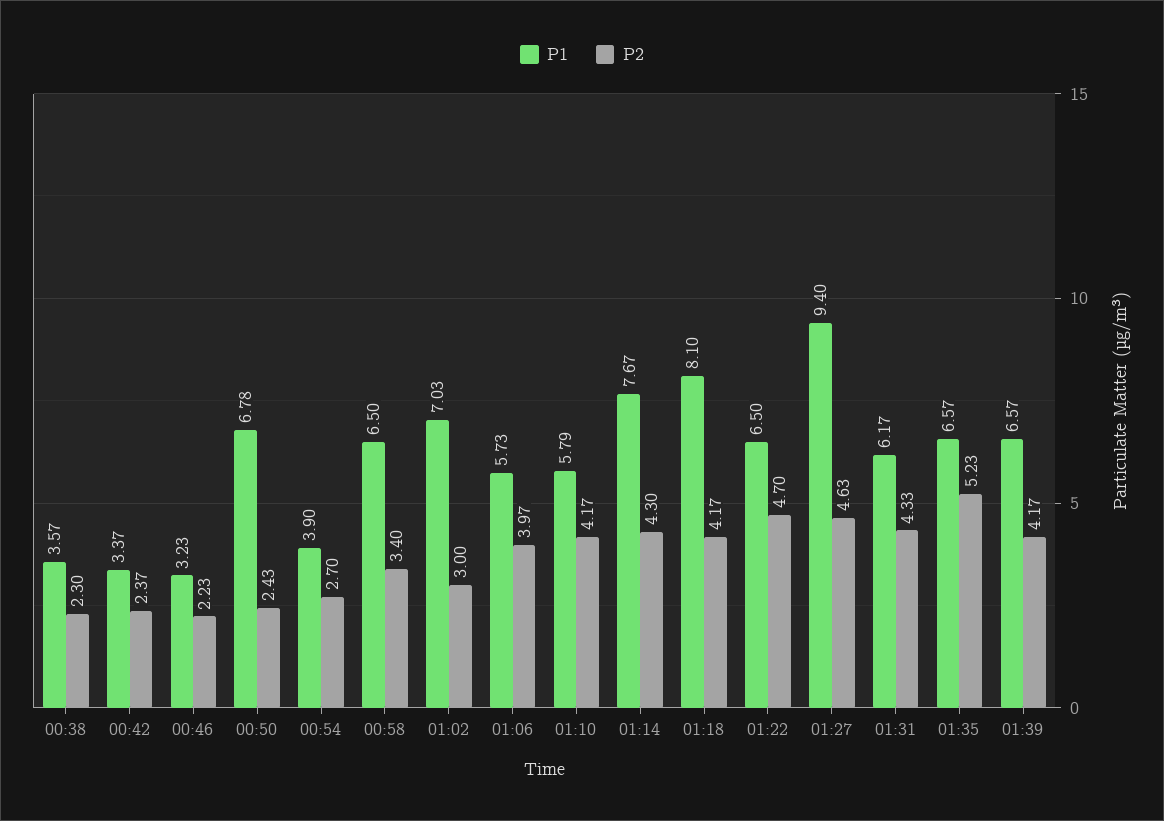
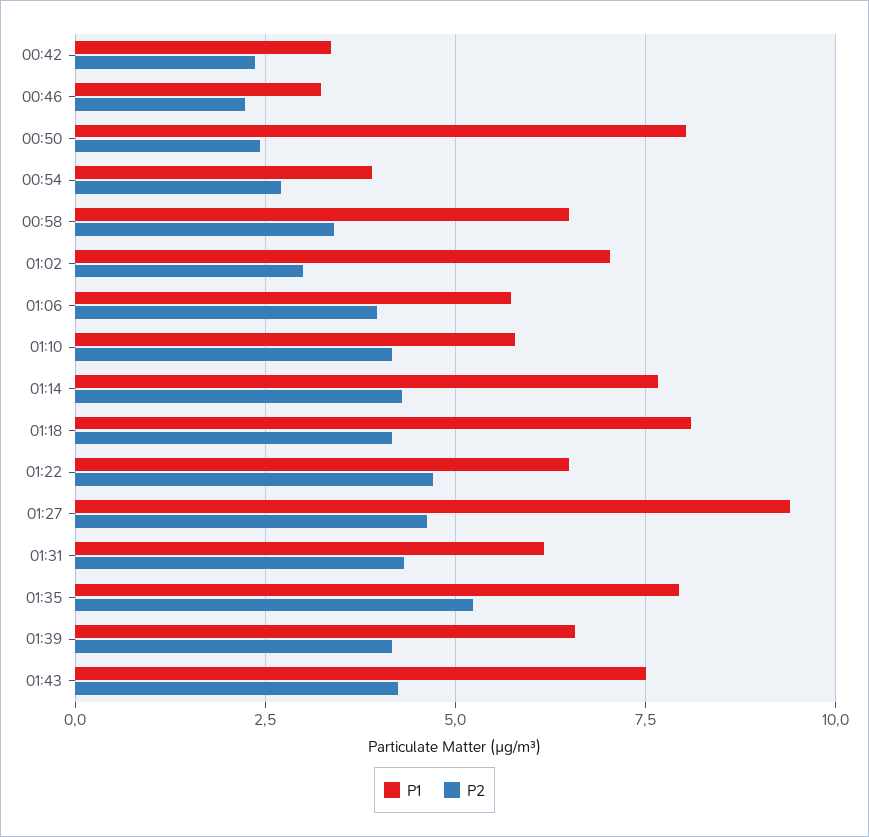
P1, 00:38: 3.57 -> none
P2, 00:38: 2.3 -> none
P1, 00:50: 6.78 -> 8
P1, 01:35: 6.57 -> 8
P1, 01:43: none -> 7.5
P2, 01:43: none -> 4.25

